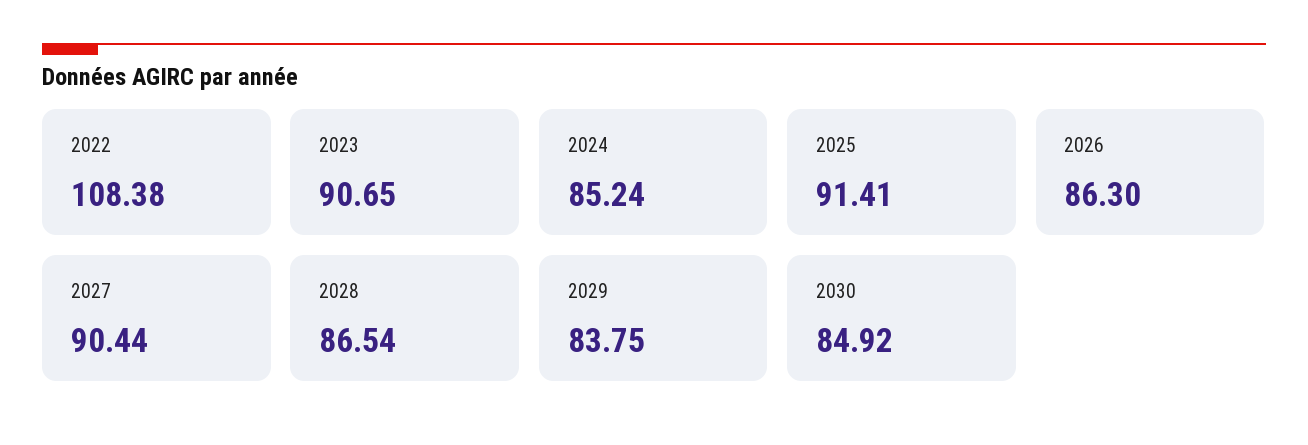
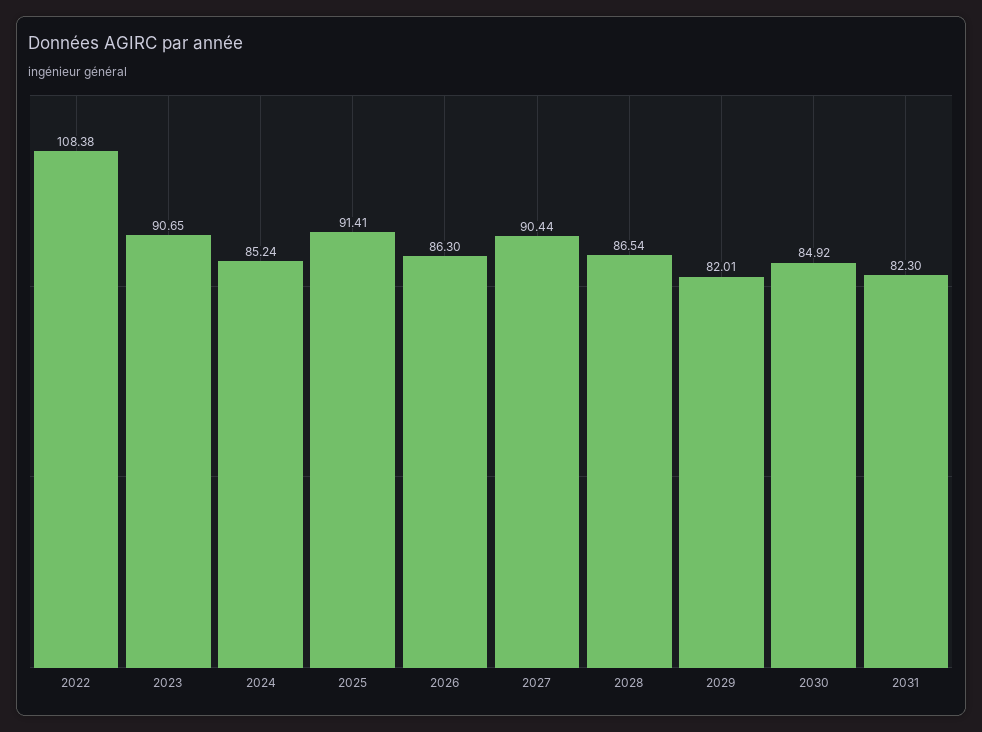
2029: 83.75 -> 82.01
2031: none -> 82.3

